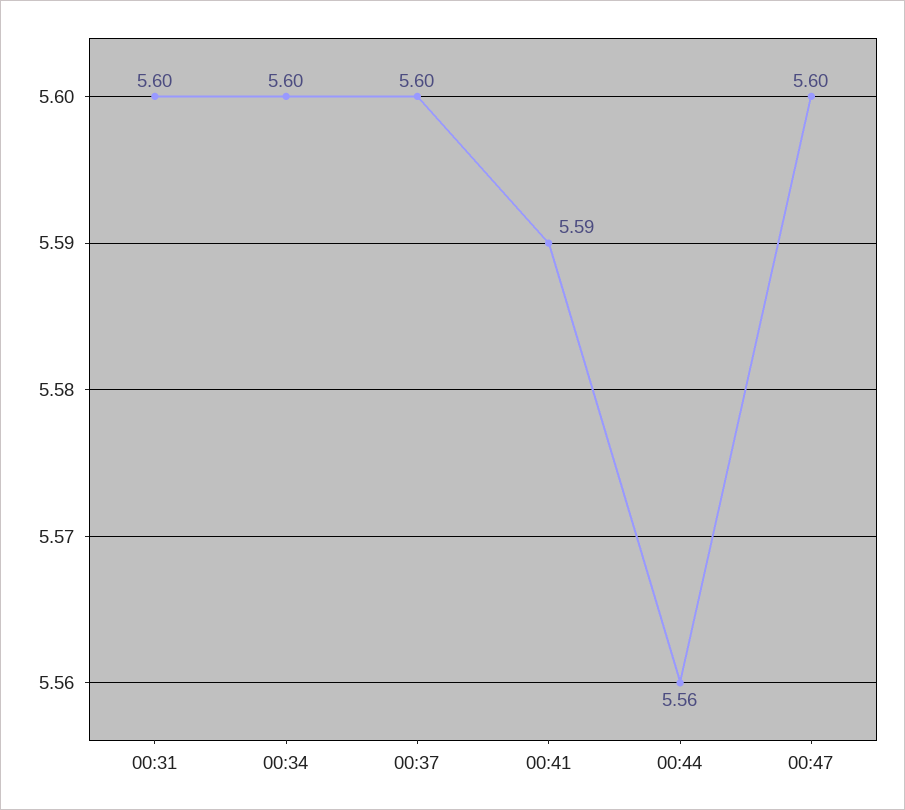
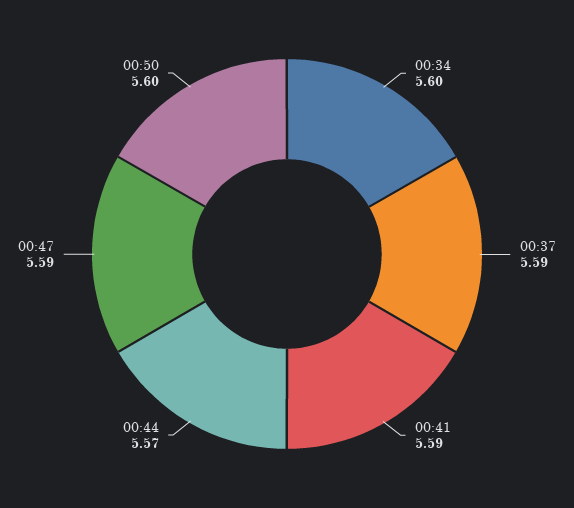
00:31: 5.6 -> none
00:37: 5.6 -> 5.59
00:44: 5.56 -> 5.57
00:47: 5.6 -> 5.59
00:50: none -> 5.6

